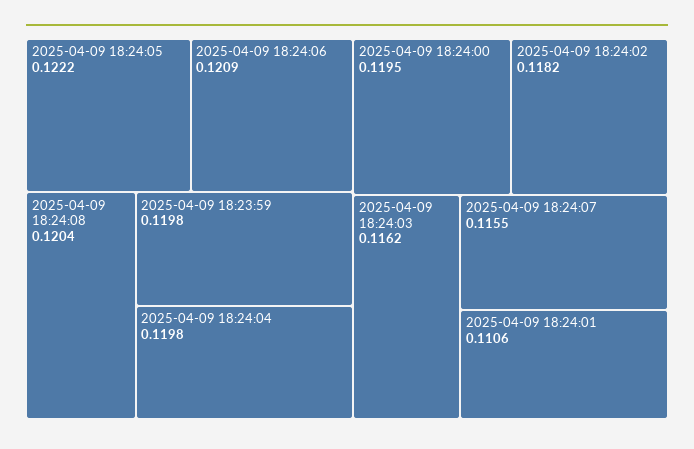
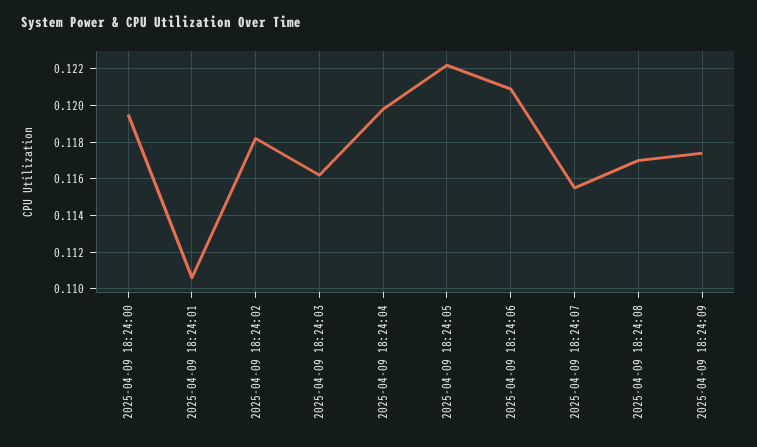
2025-04-09 18:24:08: 0.1204 -> 0.117
2025-04-09 18:23:59: 0.1198 -> none
2025-04-09 18:24:09: none -> 0.1175

